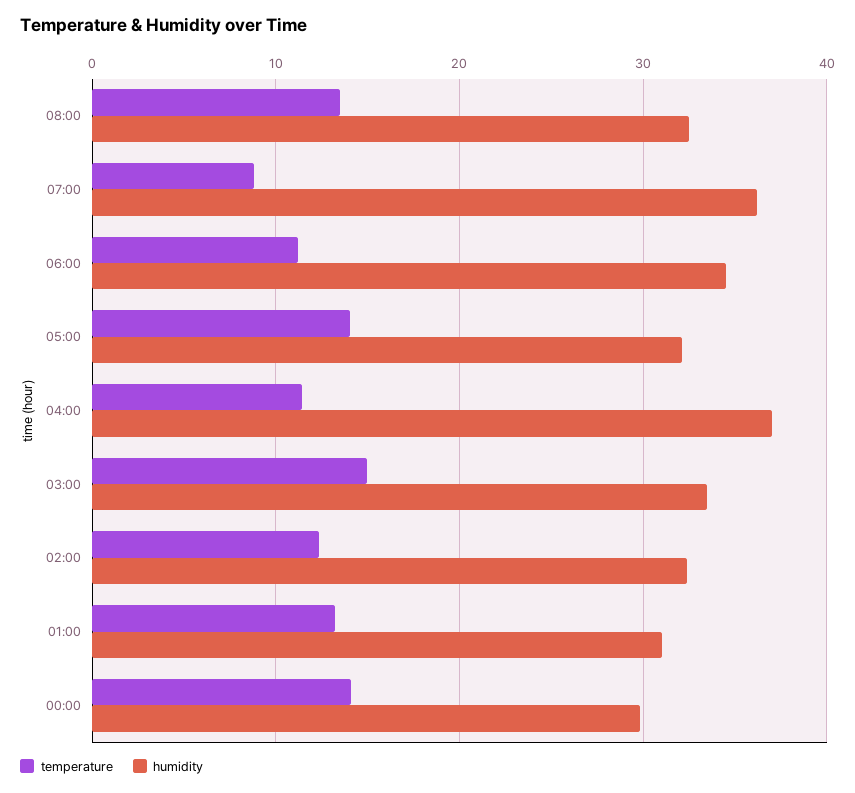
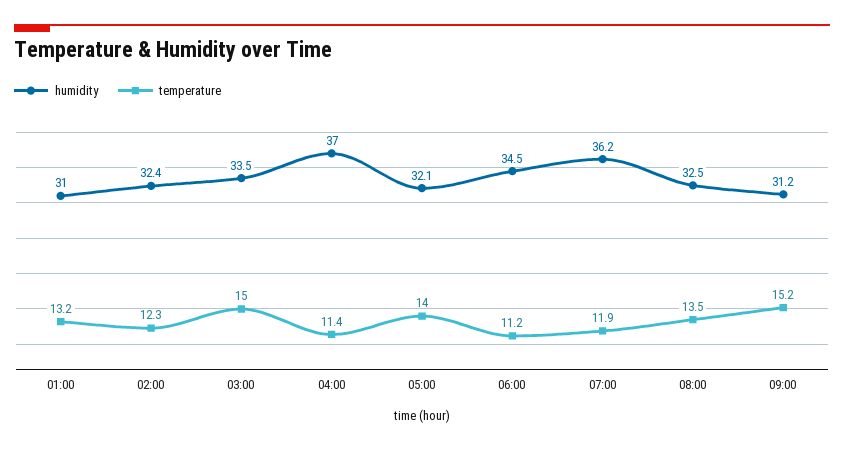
temperature, 07:00: 9 -> 11.9
temperature, 00:00: 14 -> none
humidity, 00:00: 30 -> none
humidity, 09:00: none -> 31.2
temperature, 09:00: none -> 15.2

